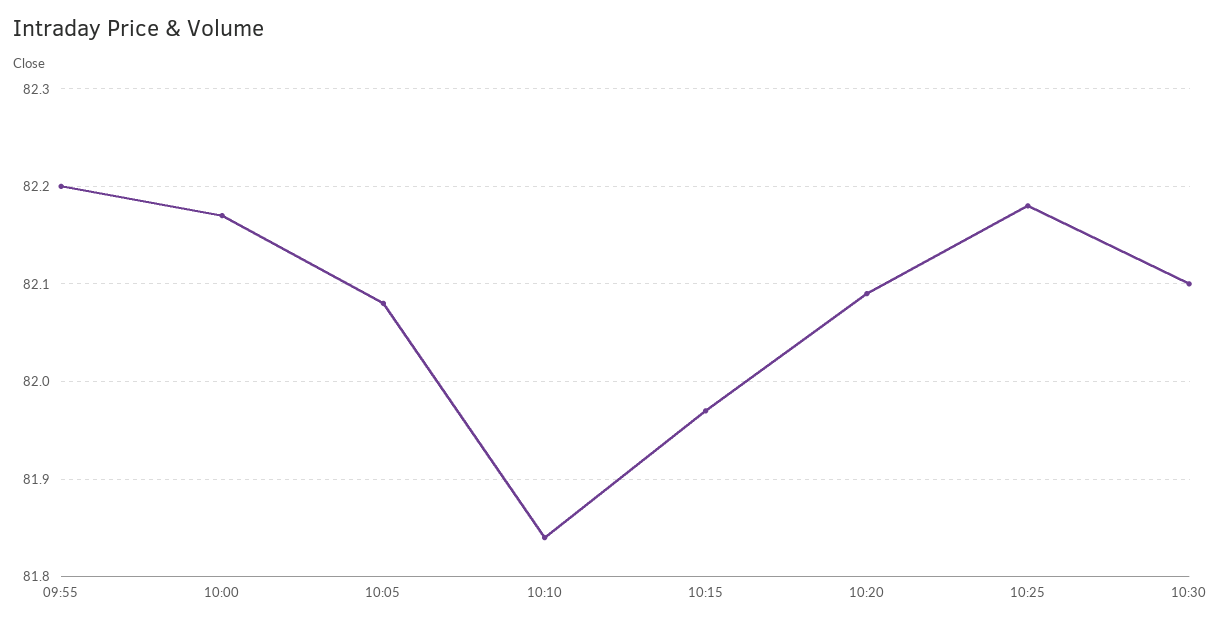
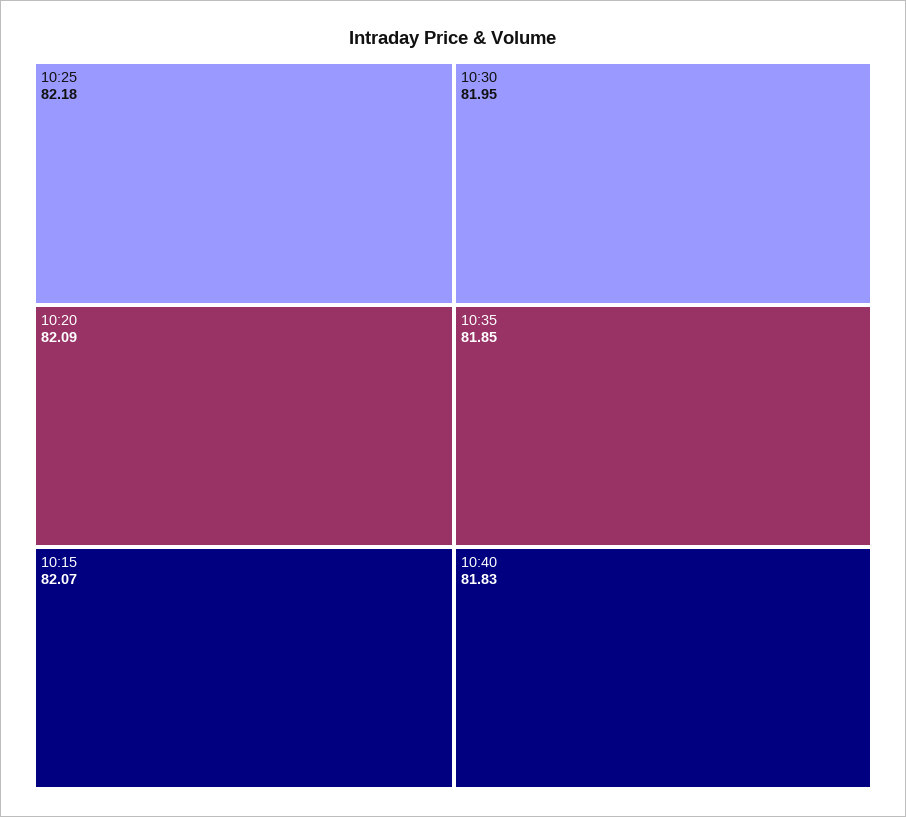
09:55: 82.2 -> none
10:00: 82.17 -> none
10:05: 82.08 -> none
10:10: 81.84 -> none
10:15: 81.97 -> 82.07
10:30: 82.1 -> 81.95
10:35: none -> 81.85
10:40: none -> 81.83

